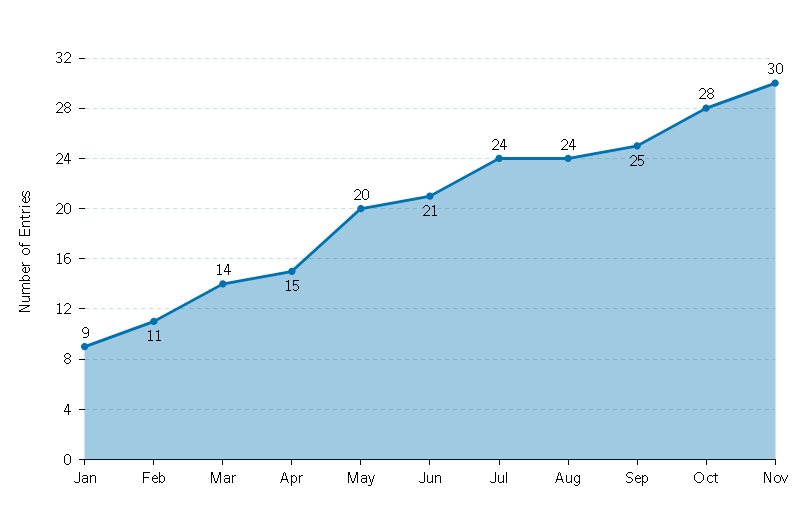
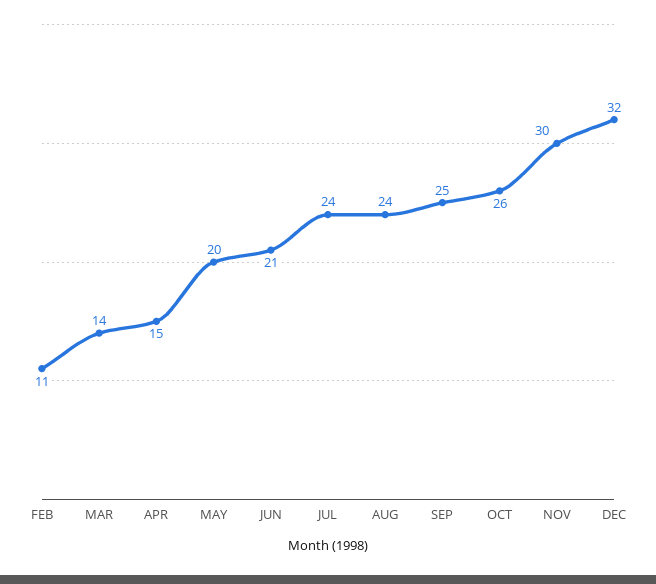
Jan: 9 -> none
Oct: 28 -> 26
DEC: none -> 32

